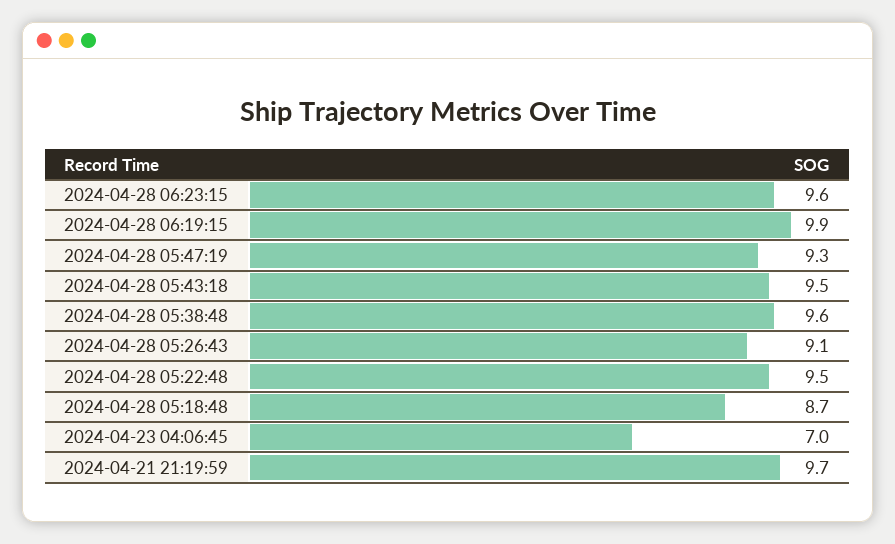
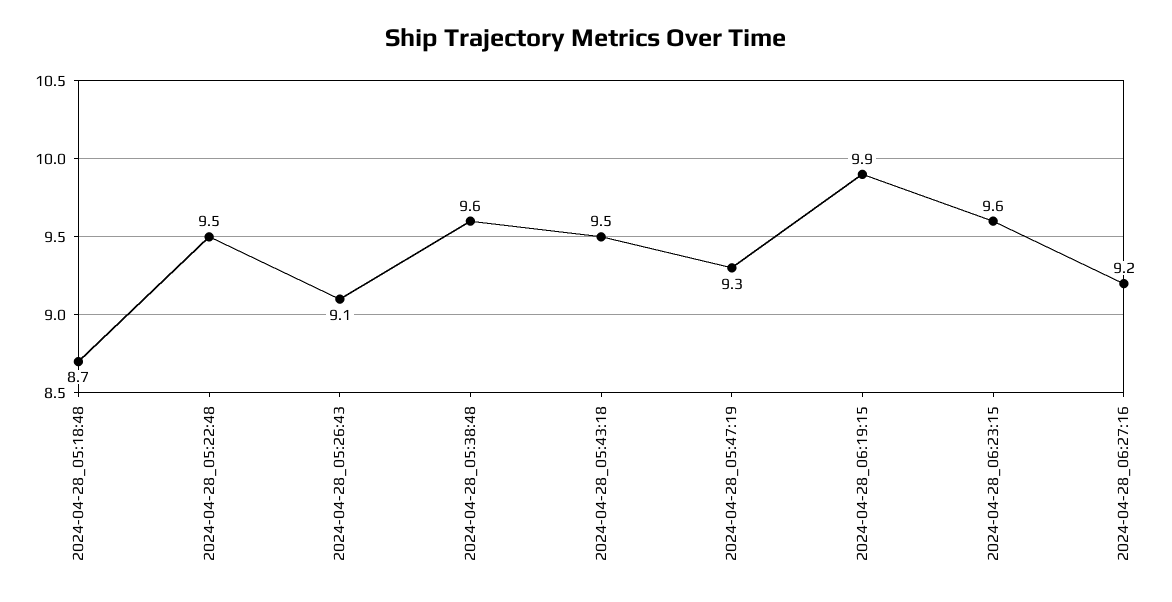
2024-04-23 04:06:45: 7 -> none
2024-04-21 21:19:59: 9.7 -> none
2024-04-28_06:27:16: none -> 9.2

